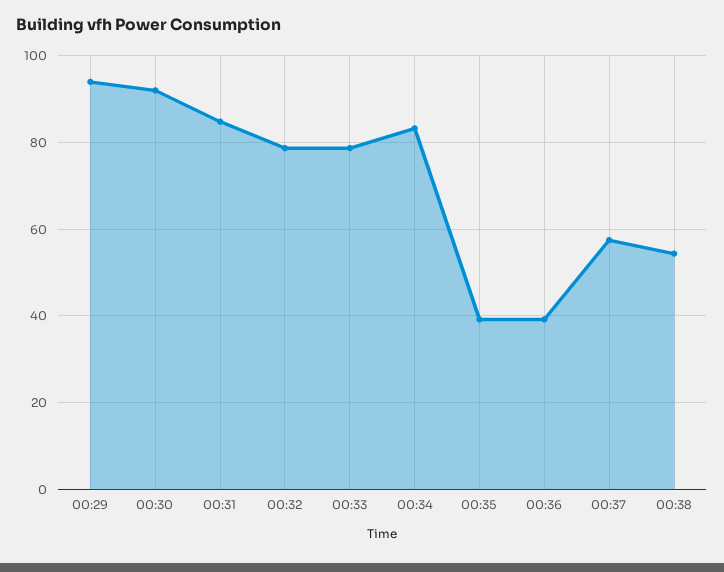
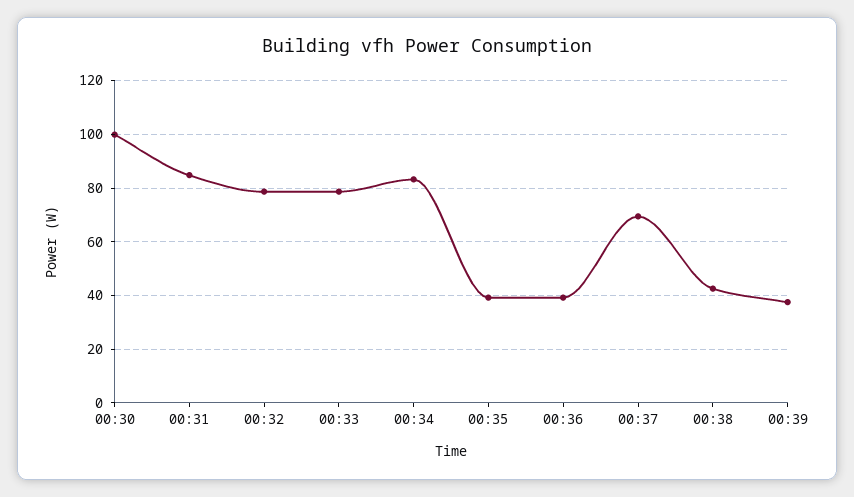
00:29: 94 -> none
00:30: 92 -> 100
00:37: 58 -> 70
00:38: 54 -> 42.5
00:39: none -> 37.5

